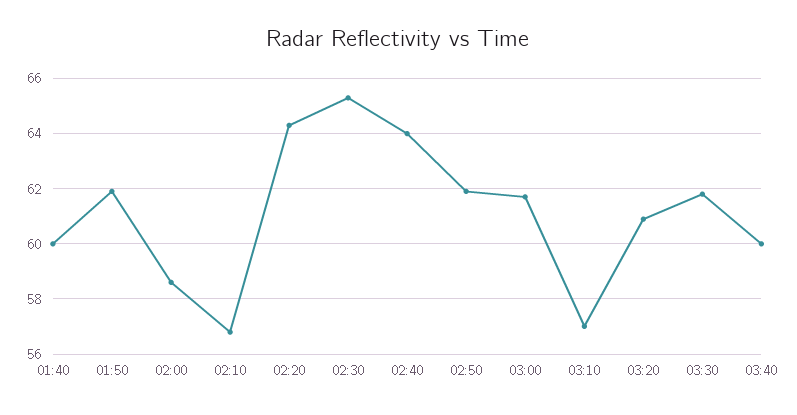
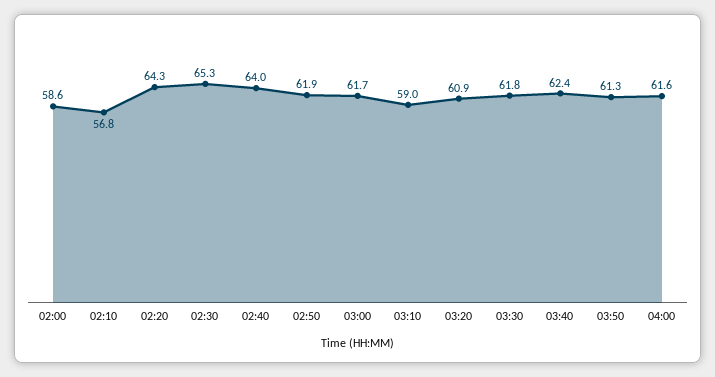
01:40: 60 -> none
01:50: 62 -> none
03:10: 57 -> 59
03:40: 60 -> 62.4
03:50: none -> 61.3
04:00: none -> 61.6

